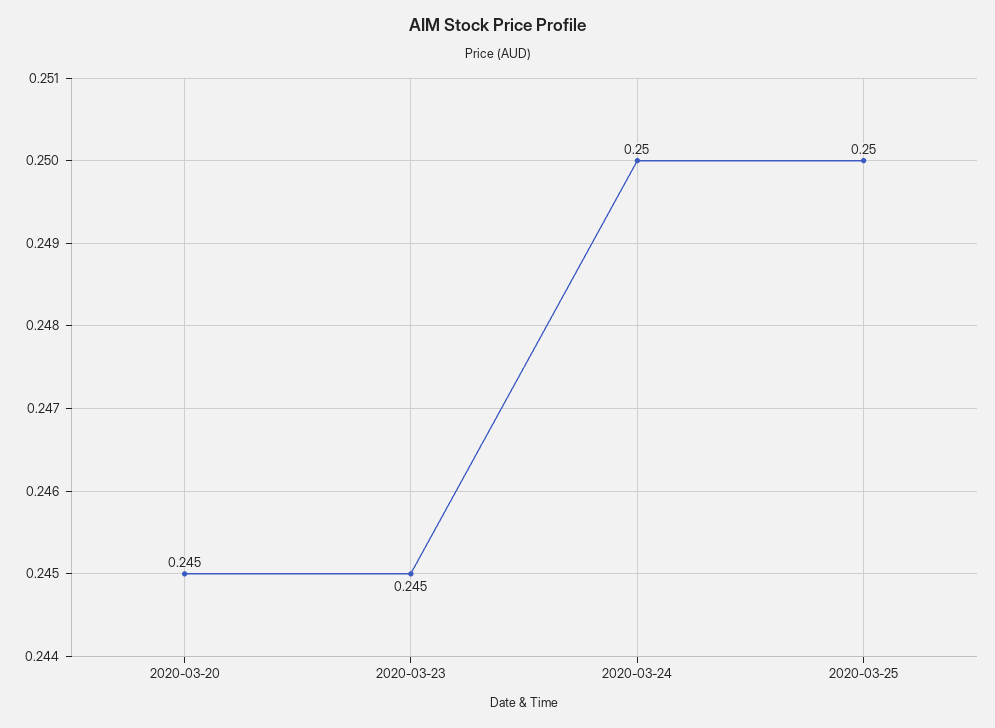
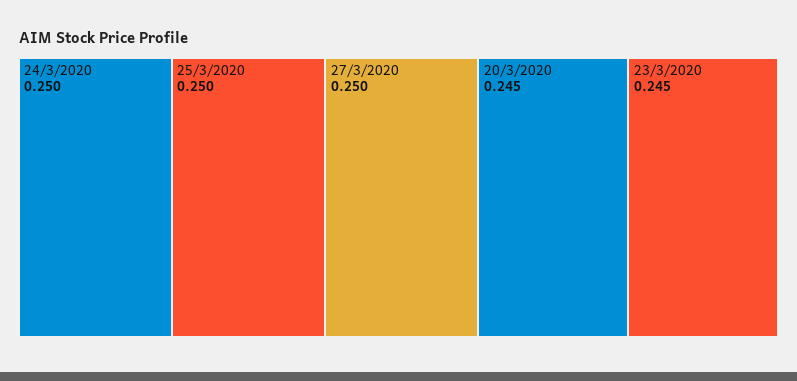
27/3/2020: none -> 0.25

